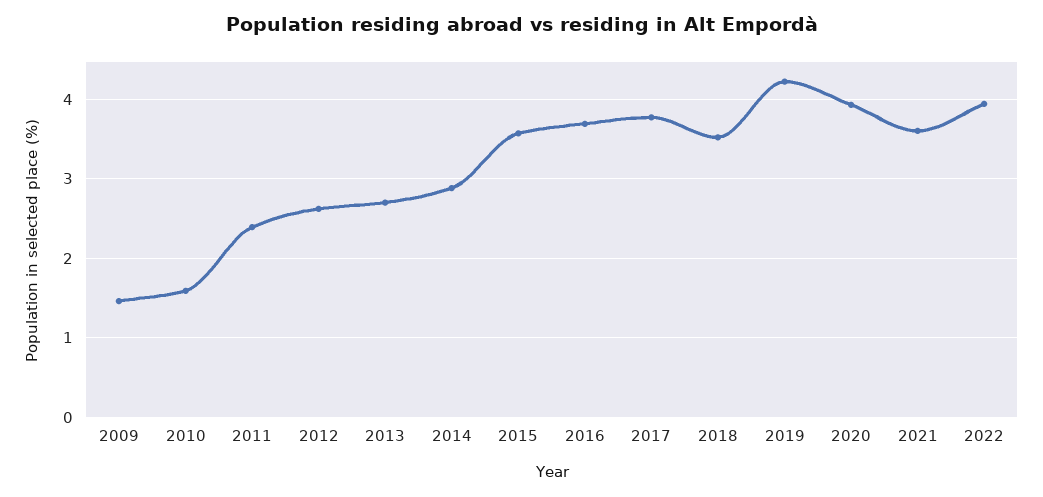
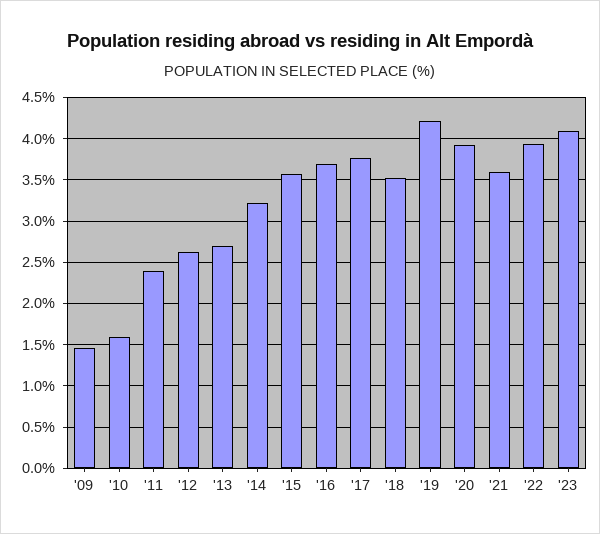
2014: 2.9 -> 3.2
'23: none -> 4.1

